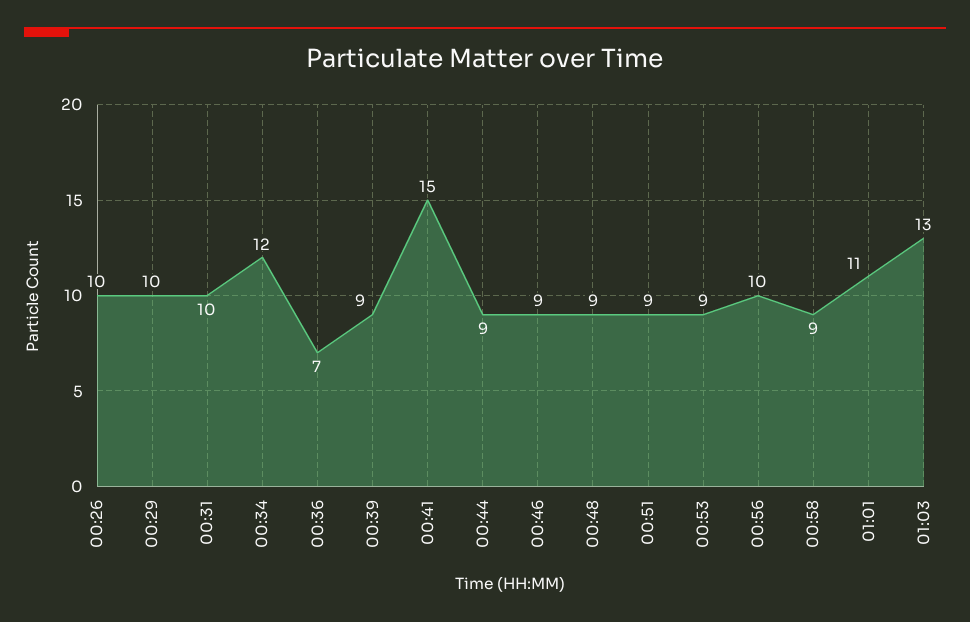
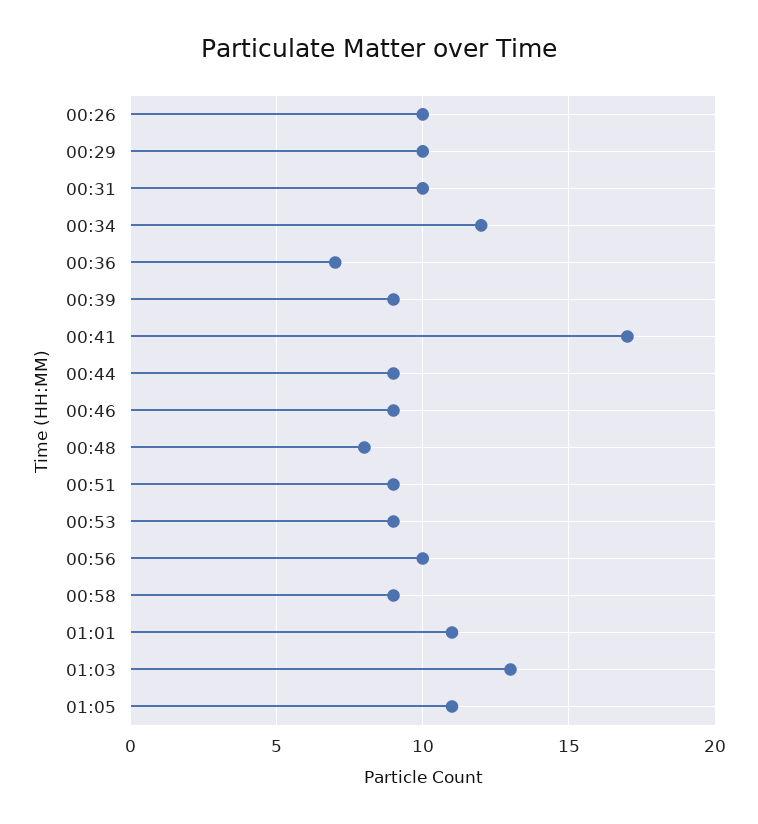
00:41: 15 -> 17
00:48: 9 -> 8
01:05: none -> 11

